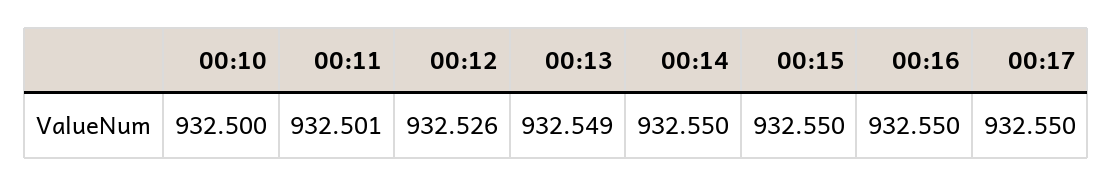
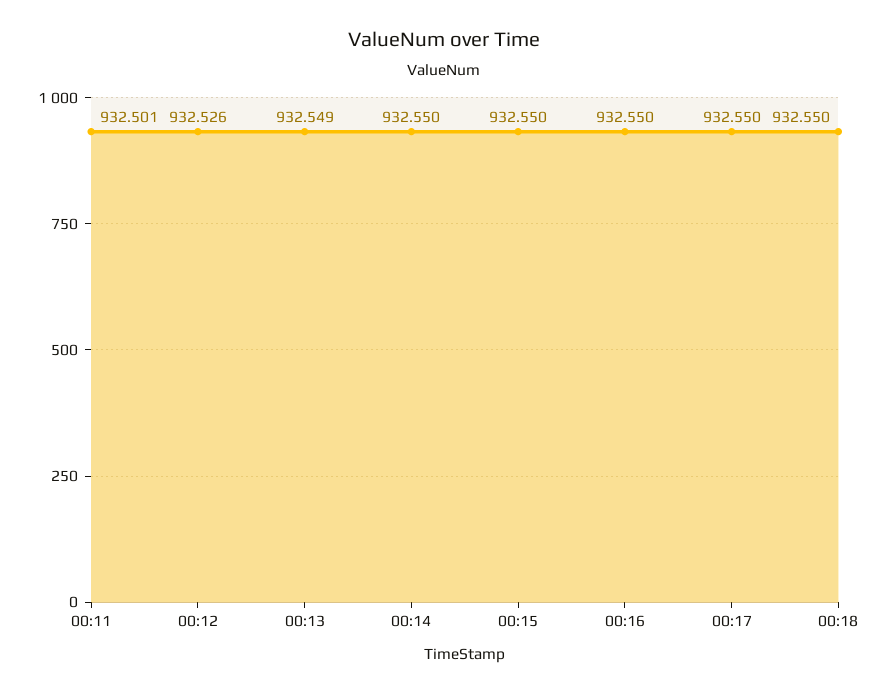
00:10: 932.5 -> none
00:18: none -> 932.55

